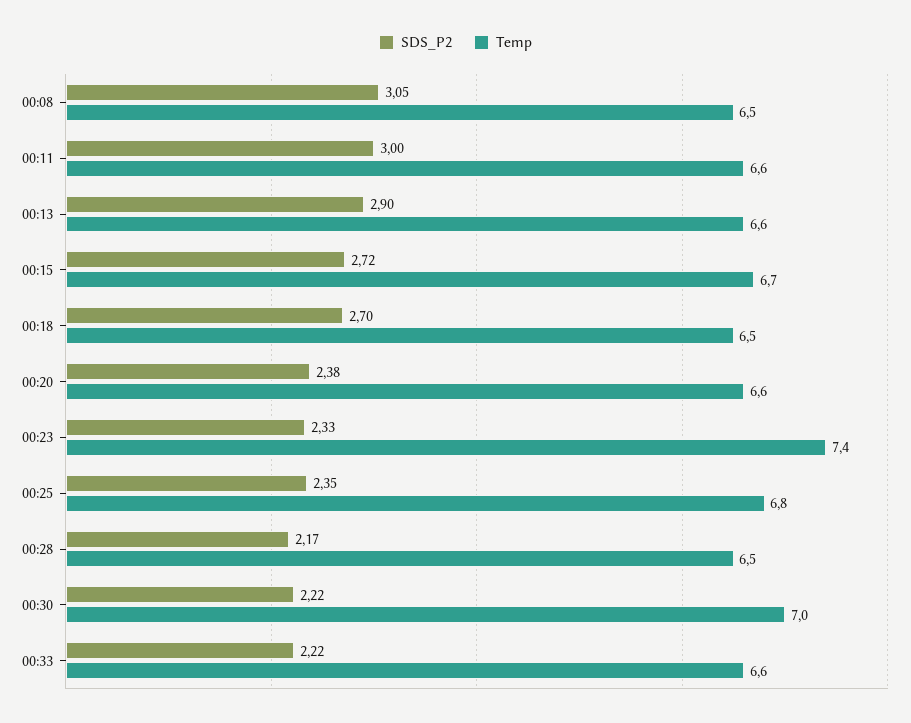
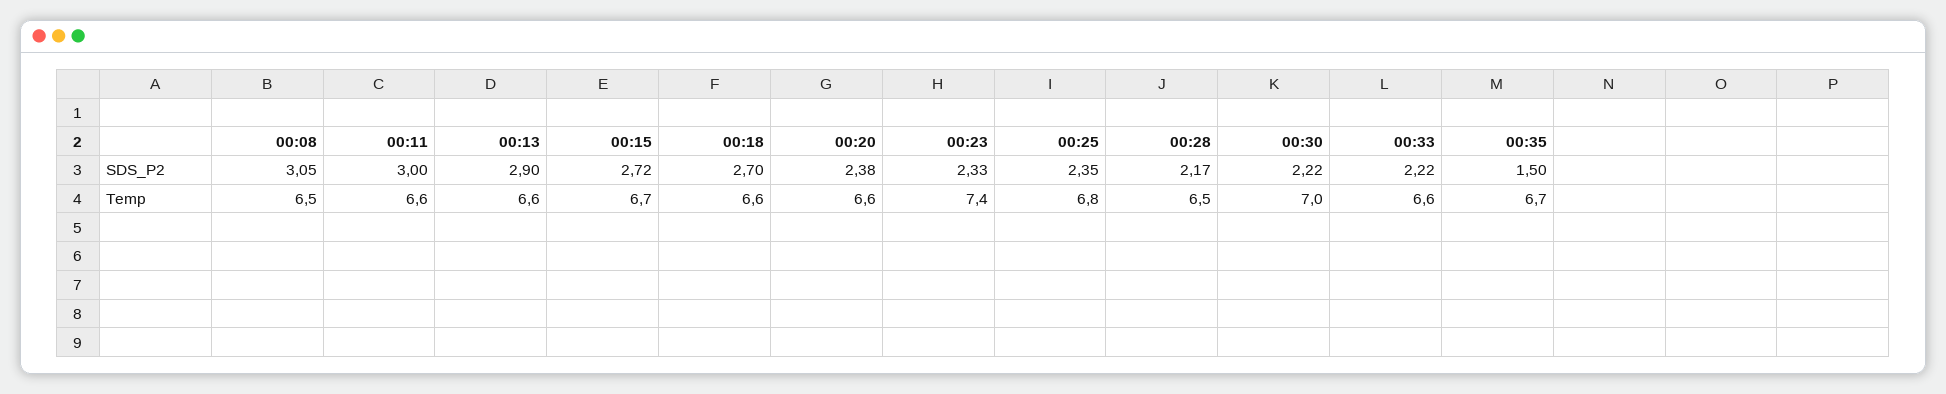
Temp, 00:18: 6.5 -> 6.6
SDS_P2, 00:35: none -> 1.5
Temp, 00:35: none -> 6.7

